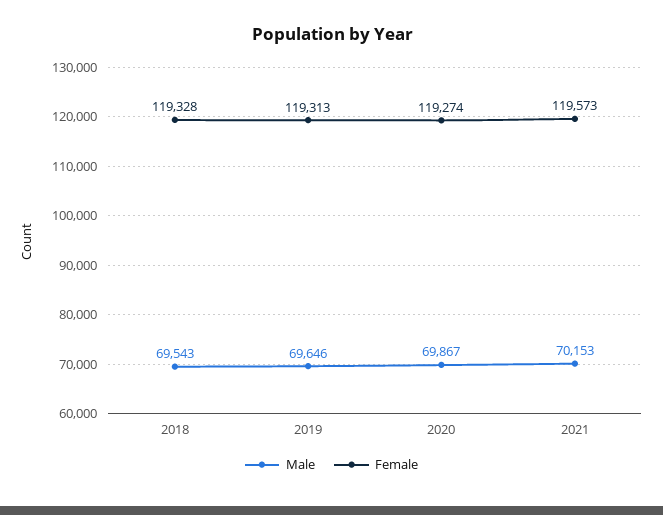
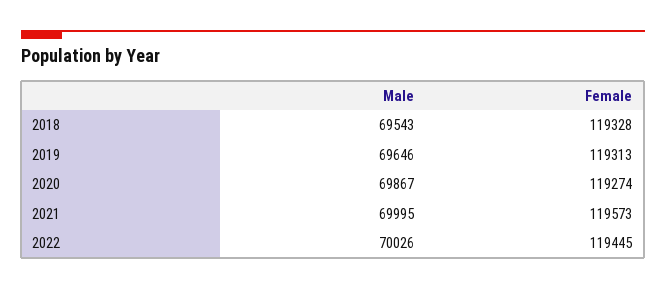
Male, 2021: 70153 -> 69995
Male, 2022: none -> 70026
Female, 2022: none -> 119445

